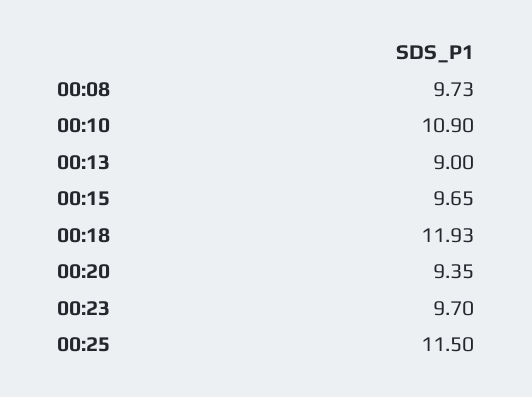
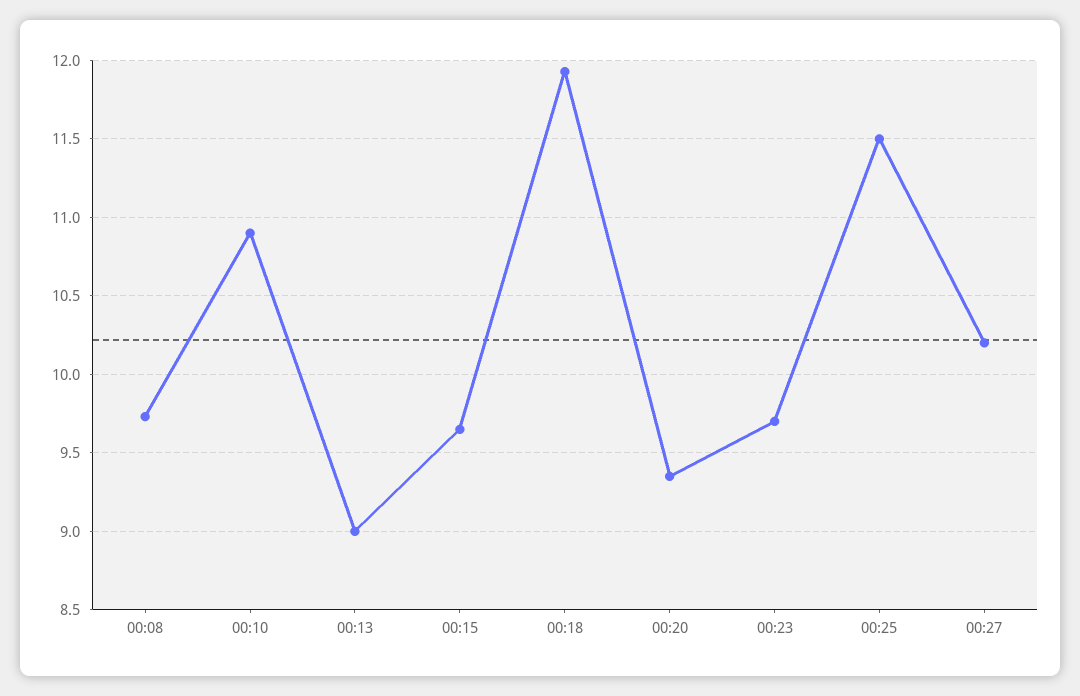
00:27: none -> 10.2

